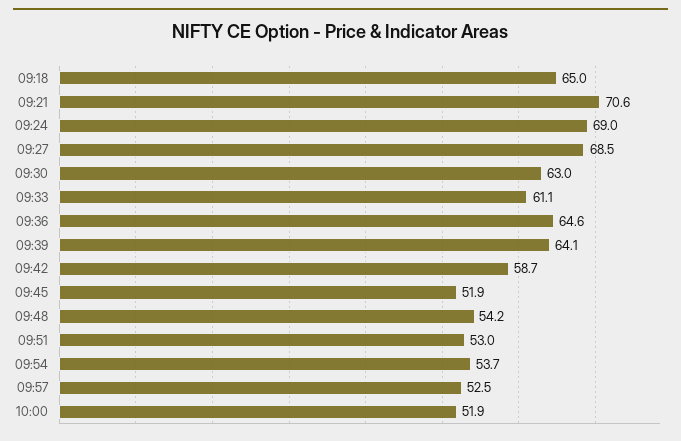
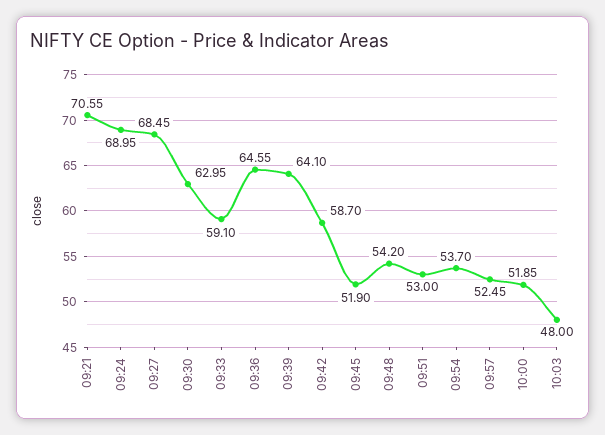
09:18: 65 -> none
09:33: 61.1 -> 59.1
10:03: none -> 48

